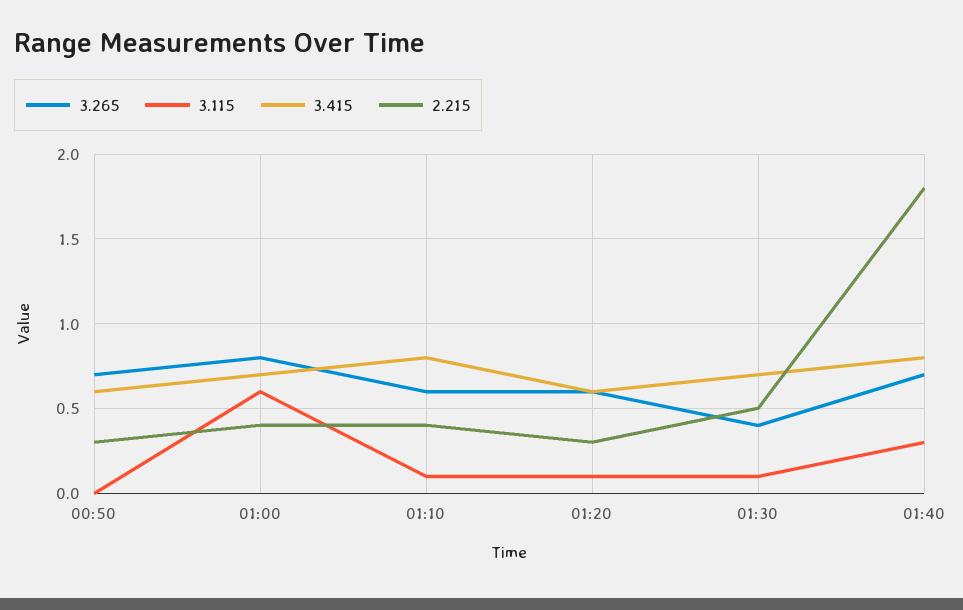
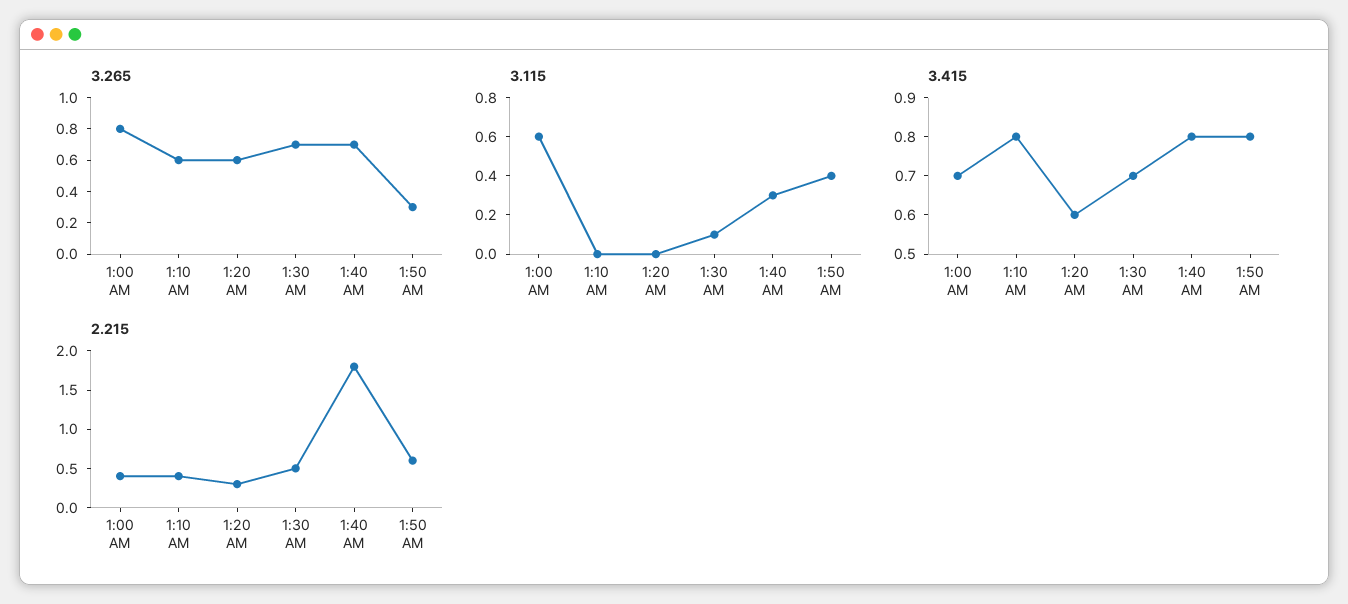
3.265, 00:50: 0.7 -> none
3.115, 00:50: 0 -> none
3.415, 00:50: 0.6 -> none
2.215, 00:50: 0.3 -> none
3.115, 01:10: 0.1 -> 0
3.115, 01:20: 0.1 -> 0
3.265, 01:30: 0.4 -> 0.7
3.265, 1:50 AM: none -> 0.3
3.115, 1:50 AM: none -> 0.4
3.415, 1:50 AM: none -> 0.8
2.215, 1:50 AM: none -> 0.5

